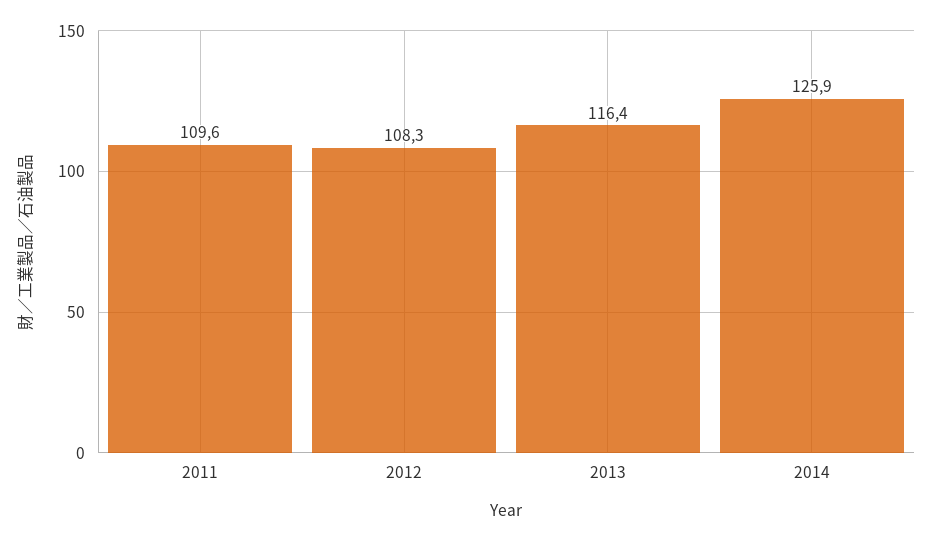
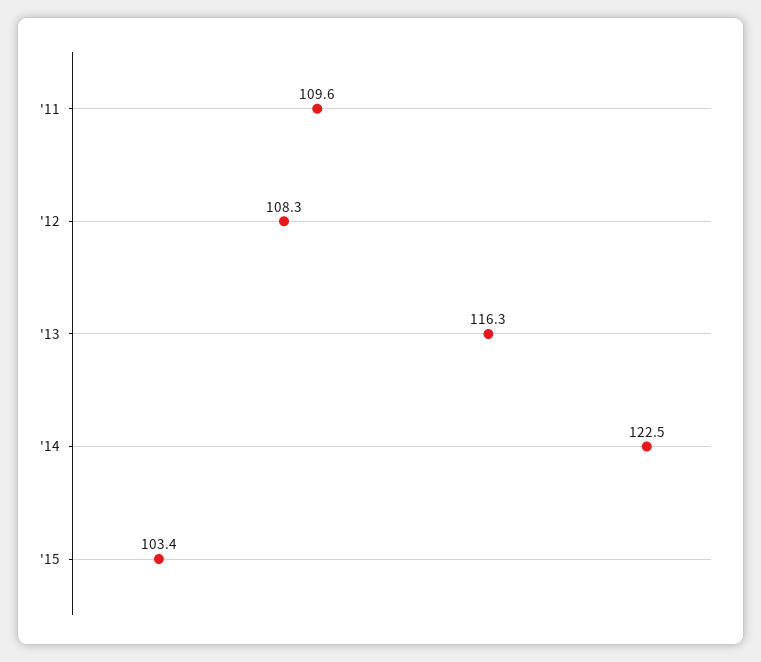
2013: 116.4 -> 116.3
2014: 125.9 -> 122.5
'15: none -> 103.4

